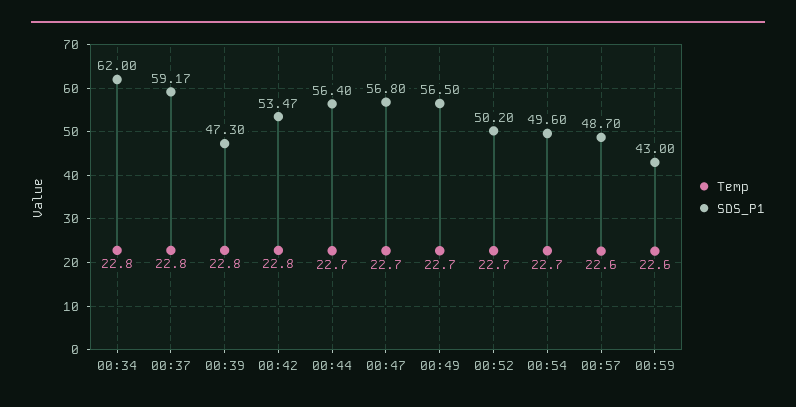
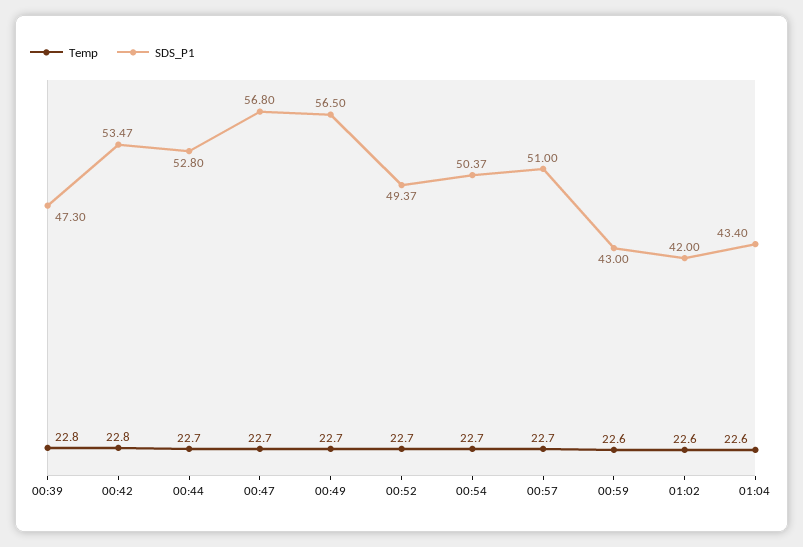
Temp, 00:34: 22.8 -> none
SDS_P1, 00:34: 62 -> none
Temp, 00:37: 22.8 -> none
SDS_P1, 00:37: 59.17 -> none
SDS_P1, 00:44: 56.4 -> 52.8
SDS_P1, 00:52: 50.2 -> 49.37
SDS_P1, 00:54: 49.6 -> 50.37
Temp, 00:57: 22.6 -> 22.7
SDS_P1, 00:57: 48.7 -> 51
Temp, 01:02: none -> 22.6
SDS_P1, 01:02: none -> 42
Temp, 01:04: none -> 22.6
SDS_P1, 01:04: none -> 43.4

